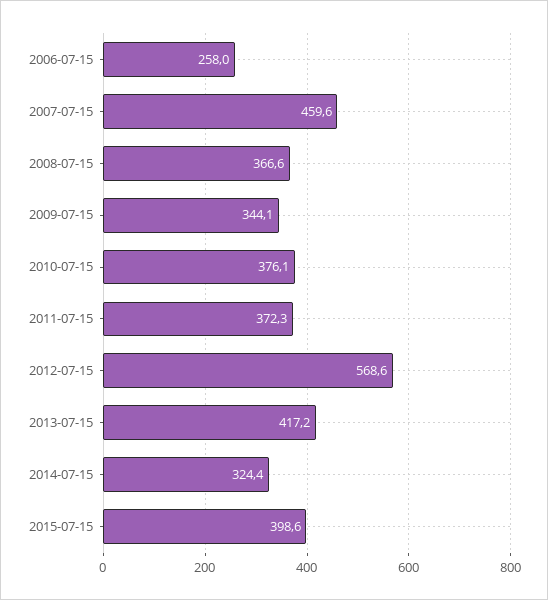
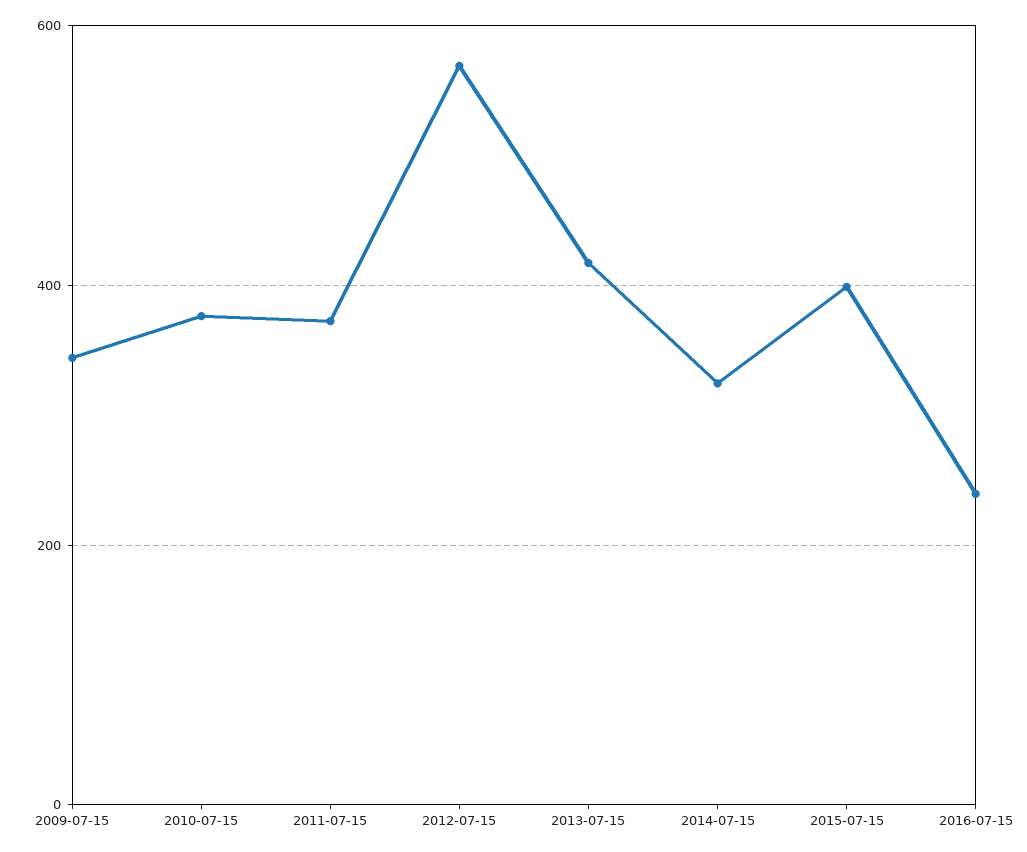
2006-07-15: 258 -> none
2007-07-15: 459.6 -> none
2008-07-15: 366.6 -> none
2016-07-15: none -> 240

